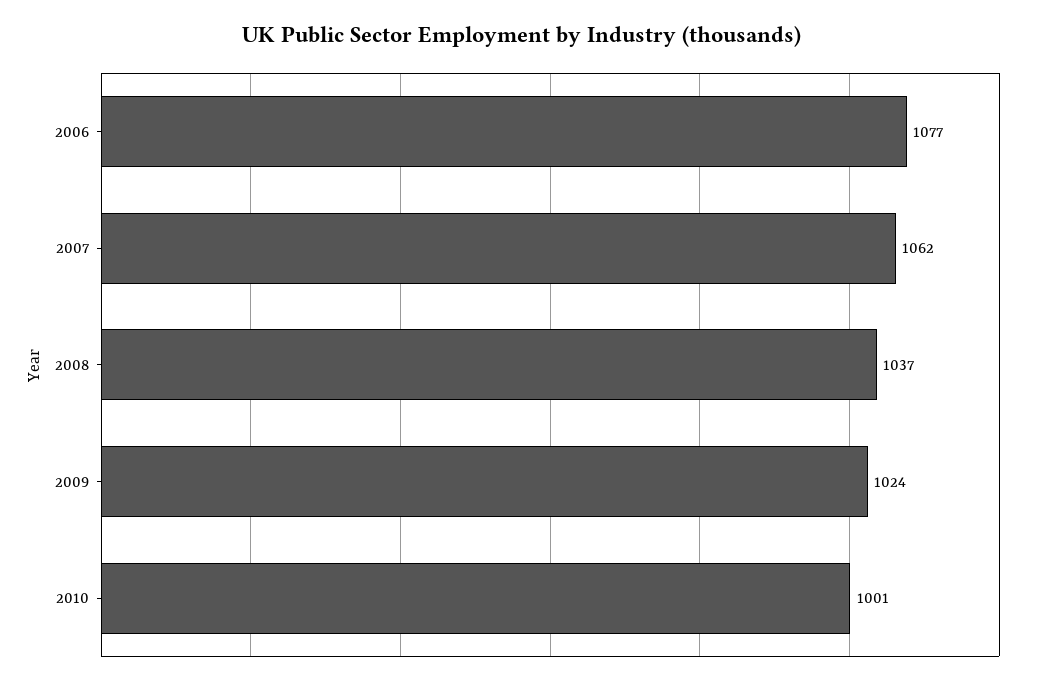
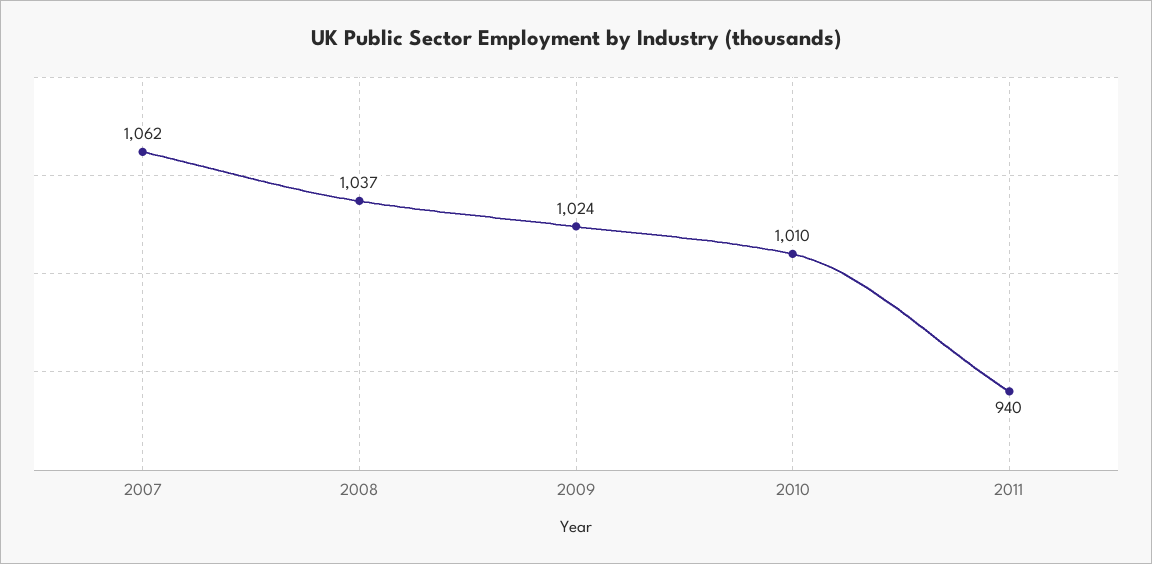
2006: 1077 -> none
2010: 1001 -> 1010
2011: none -> 940

